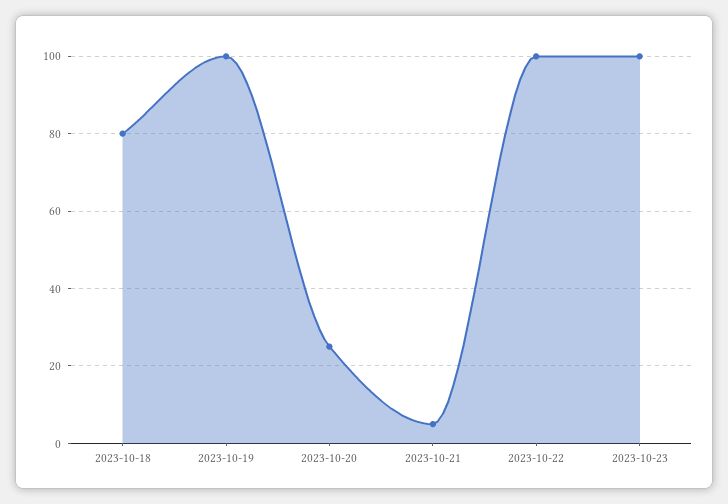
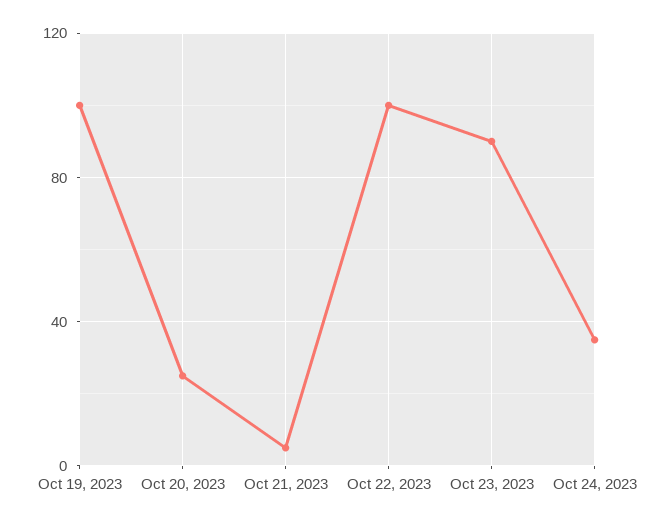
2023-10-18: 80 -> none
2023-10-23: 100 -> 90
Oct 24, 2023: none -> 35

